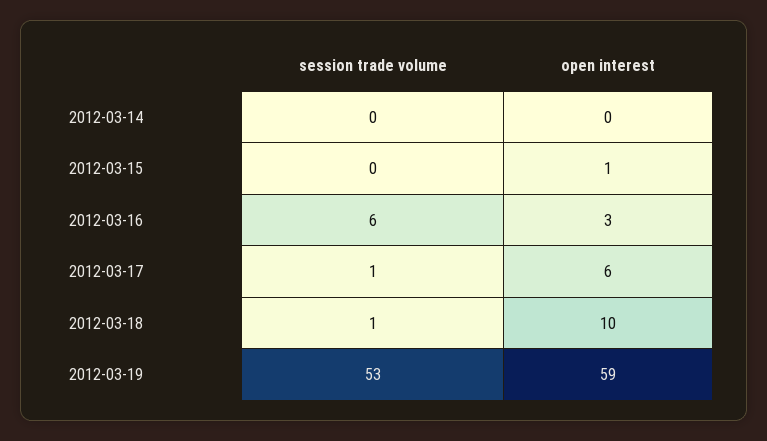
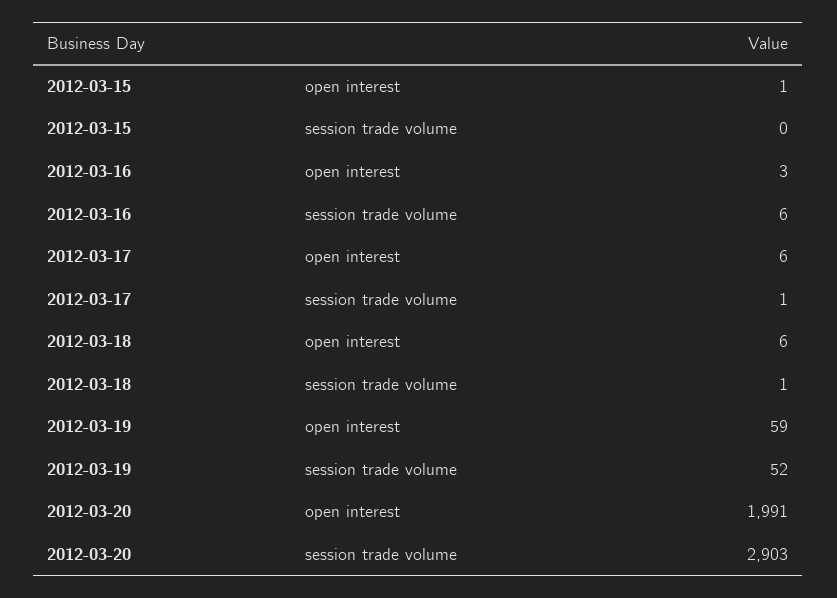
session trade volume, 2012-03-14: 0 -> none
open interest, 2012-03-14: 0 -> none
open interest, 2012-03-18: 10 -> 6
session trade volume, 2012-03-19: 53 -> 52
open interest, 2012-03-20: none -> 1991
session trade volume, 2012-03-20: none -> 2903

